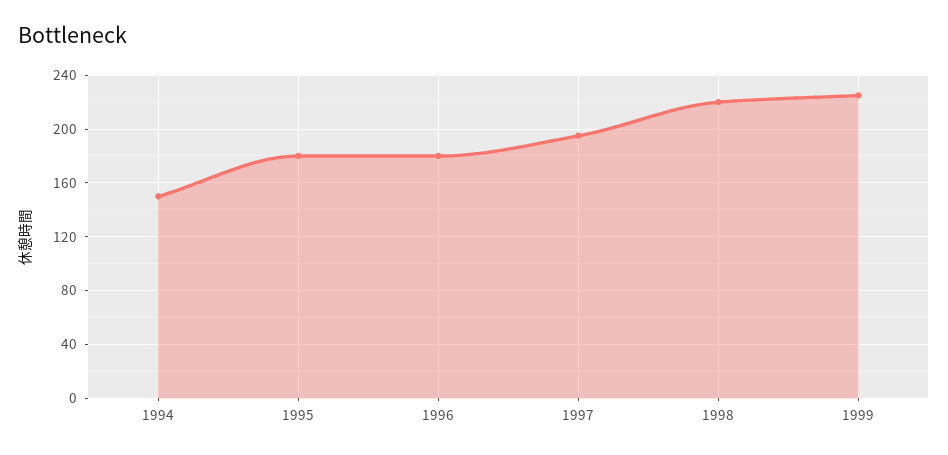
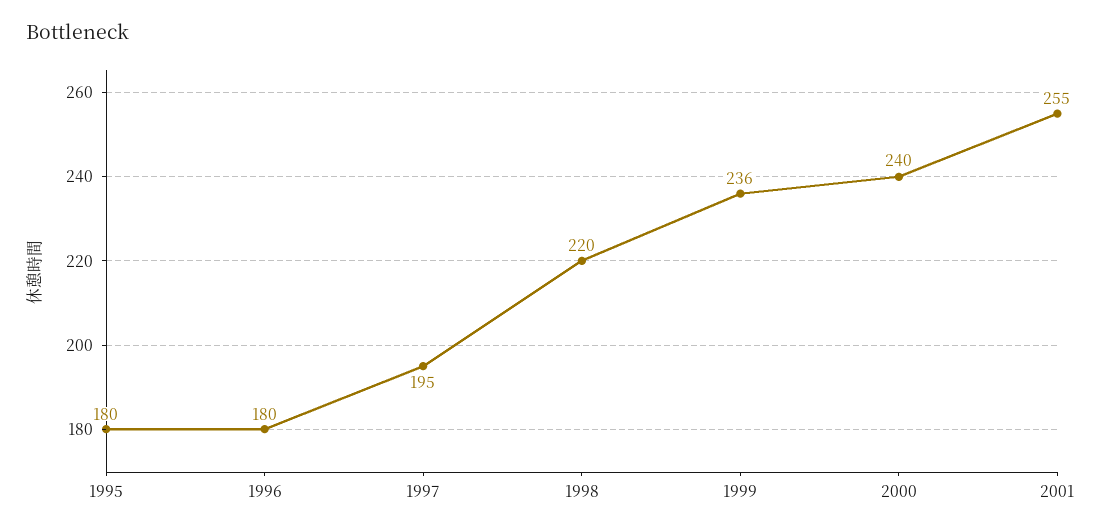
1994: 150 -> none
1999: 225 -> 236
2000: none -> 240
2001: none -> 255

